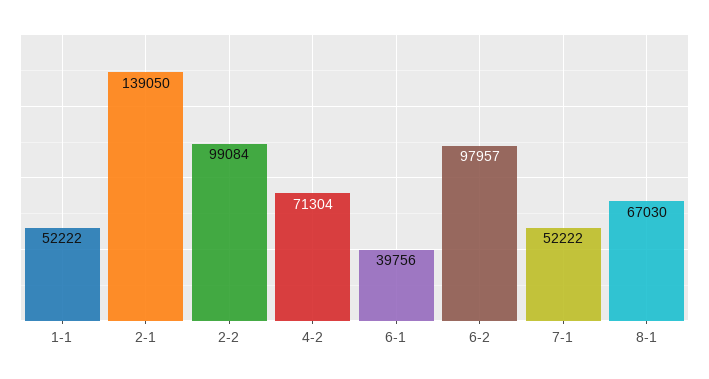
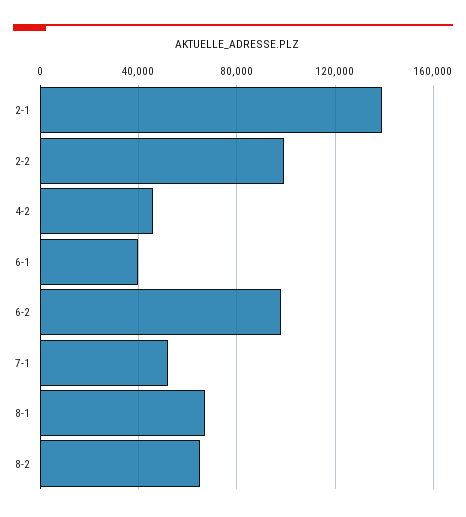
1-1: 52222 -> none
4-2: 71304 -> 45000
8-2: none -> 65000

